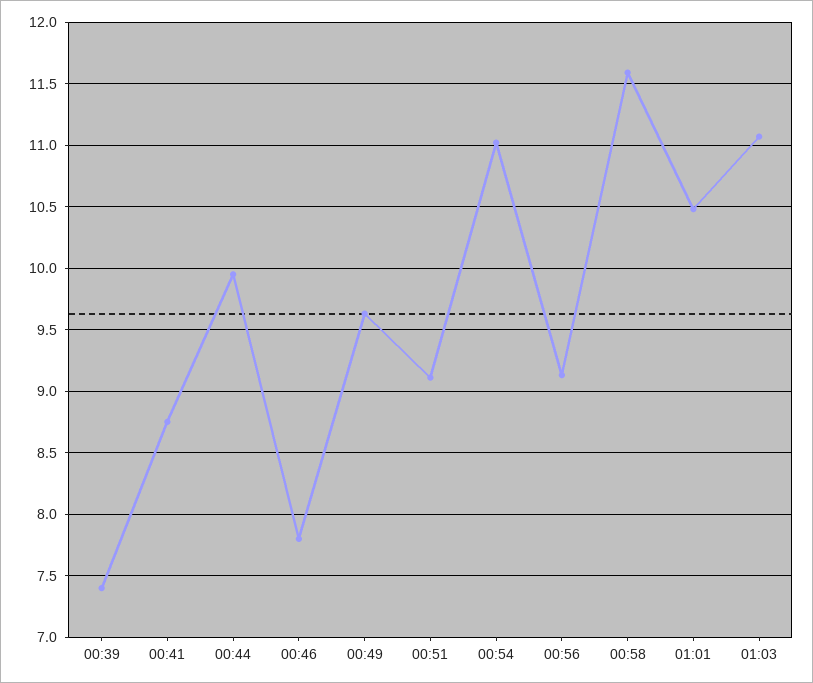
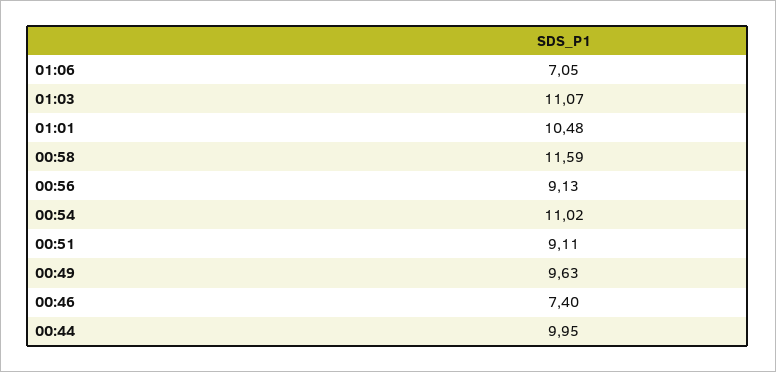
00:39: 7.4 -> none
00:41: 8.75 -> none
00:46: 7.8 -> 7.4
01:06: none -> 7.05

